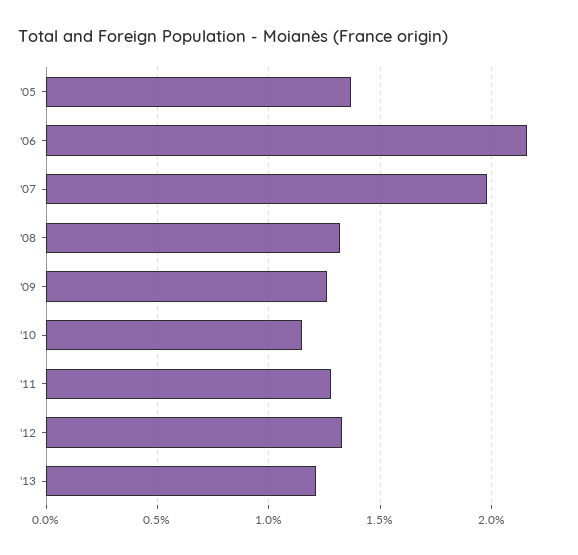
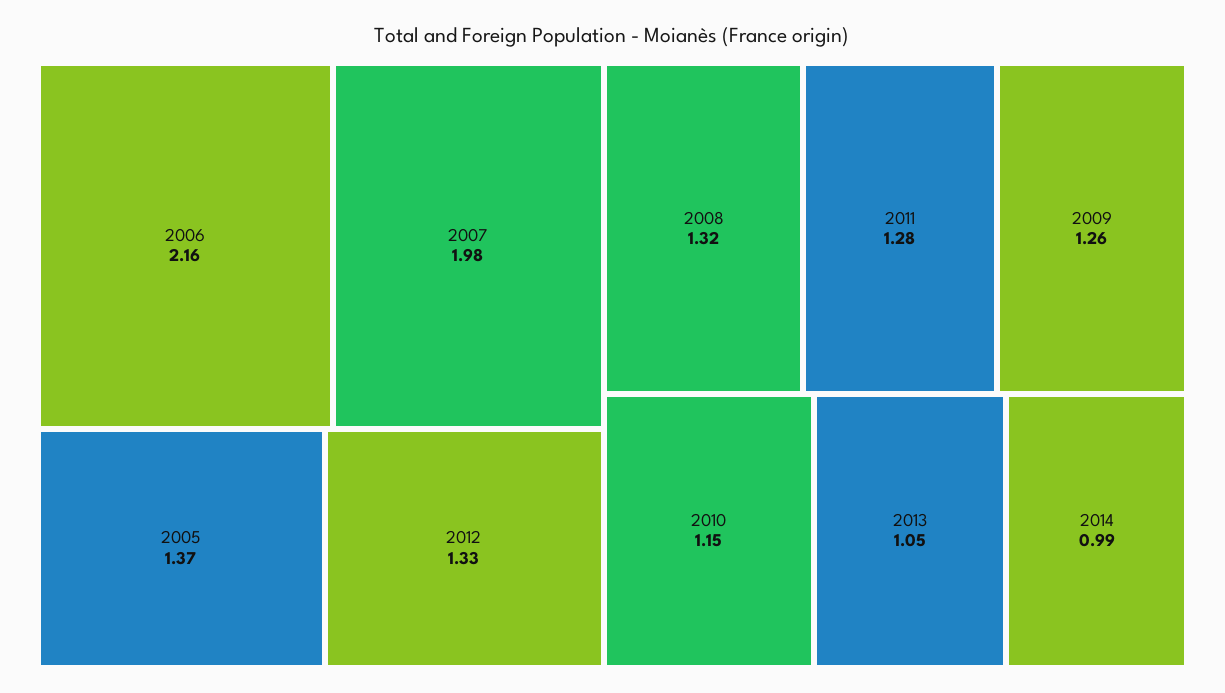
'13: 1.2 -> 1.05
2014: none -> 0.99

